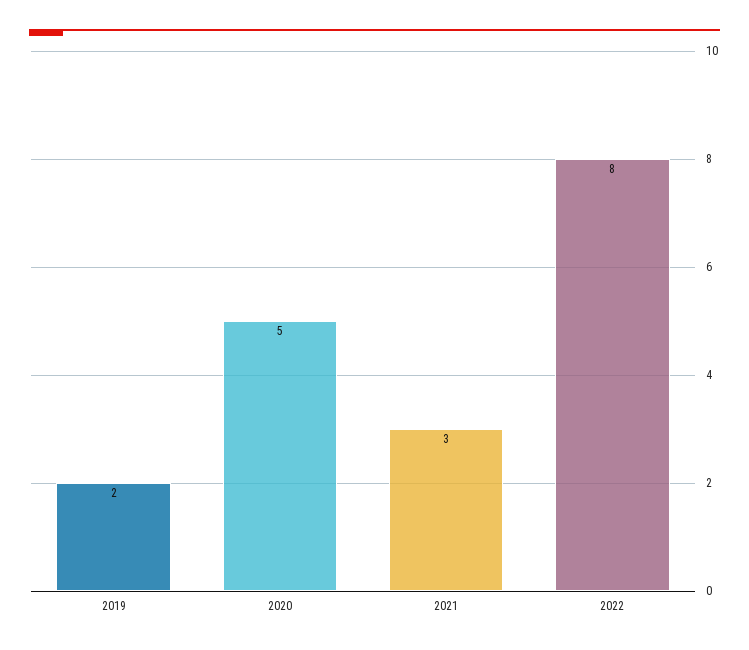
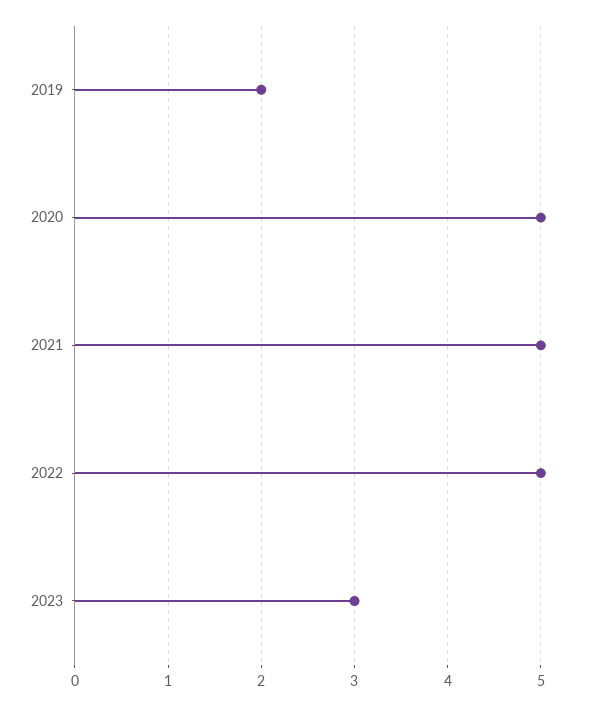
2021: 3 -> 5
2022: 8 -> 5
2023: none -> 3

